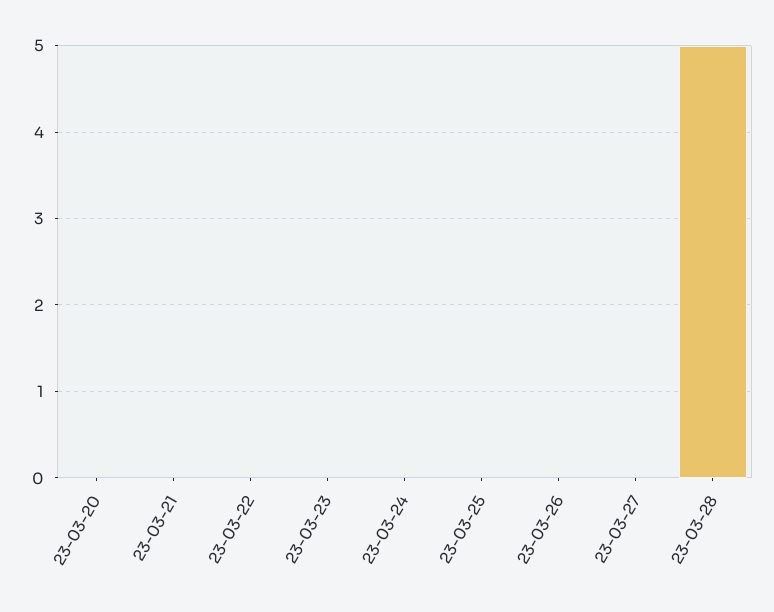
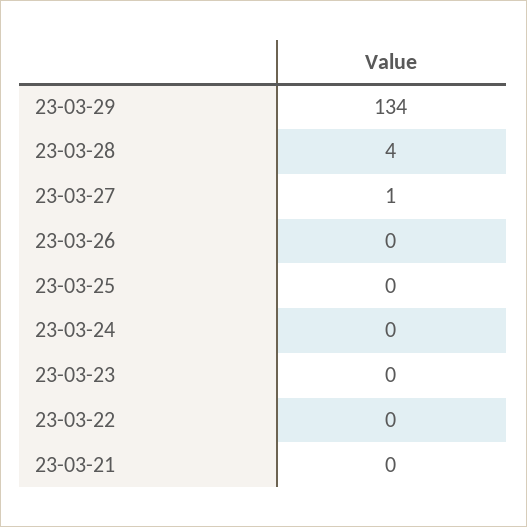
23-03-20: 0 -> none
23-03-27: 0 -> 1
23-03-28: 5 -> 4
23-03-29: none -> 134

